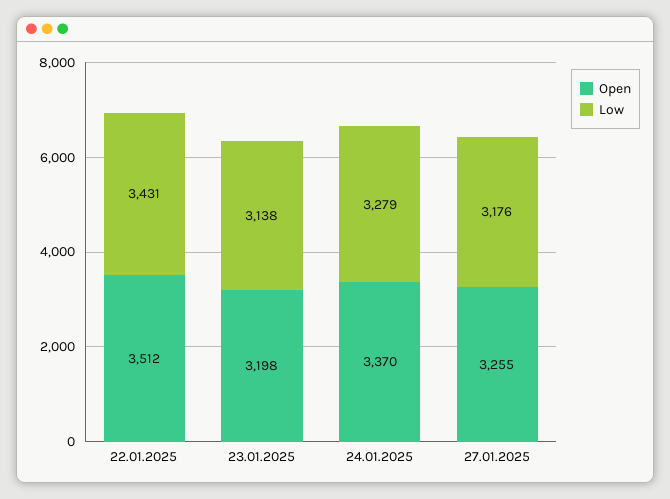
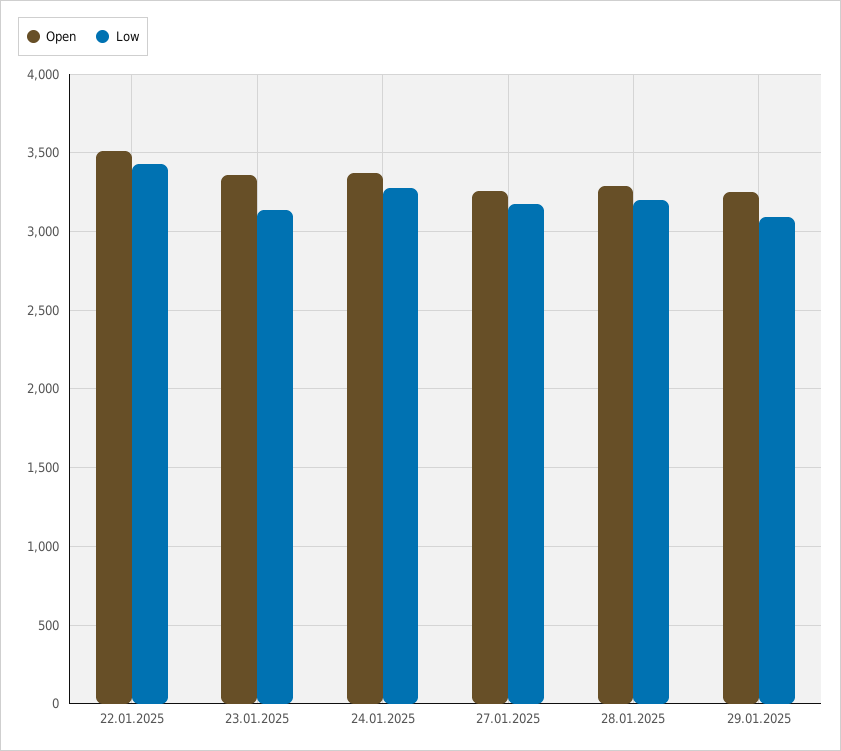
Open, 23.01.2025: 3198 -> 3350
Open, 28.01.2025: none -> 3300
Low, 28.01.2025: none -> 3200
Open, 29.01.2025: none -> 3250
Low, 29.01.2025: none -> 3100

